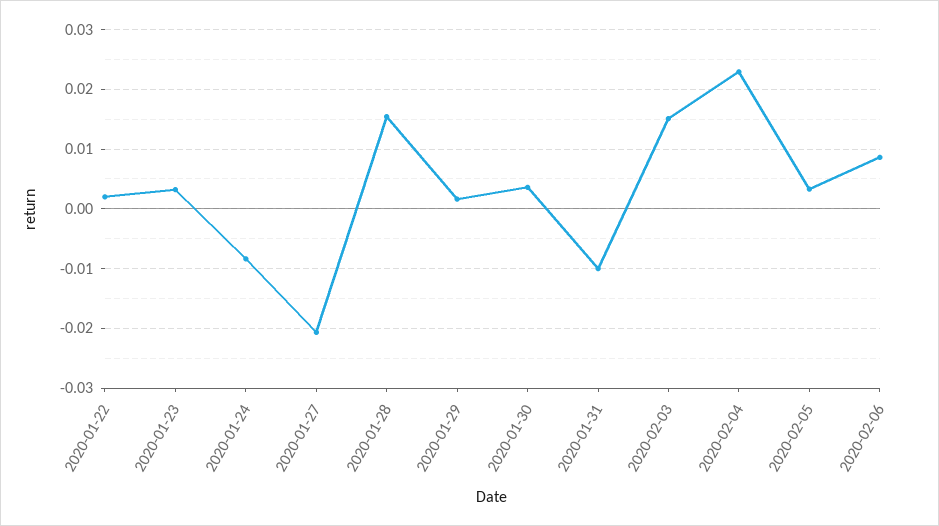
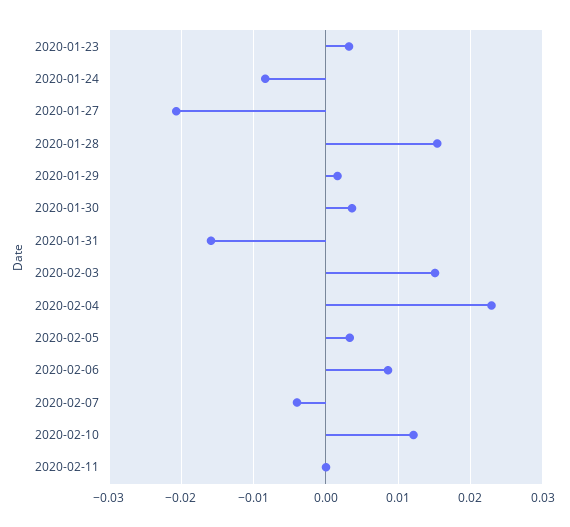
2020-01-22: 0.002 -> none
2020-01-31: -0.01 -> -0.016
2020-02-07: none -> -0.004
2020-02-10: none -> 0.012
2020-02-11: none -> 0

